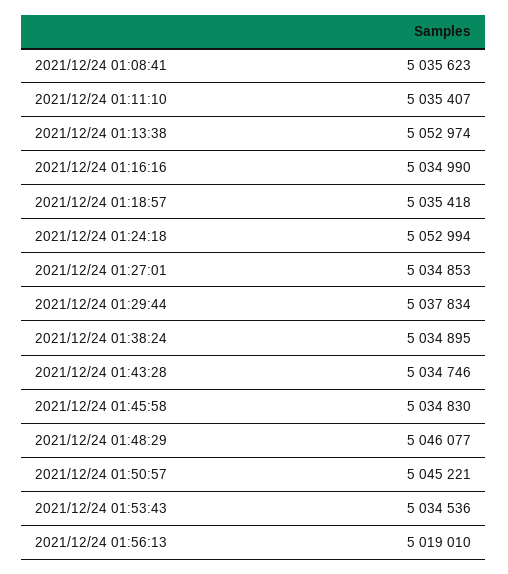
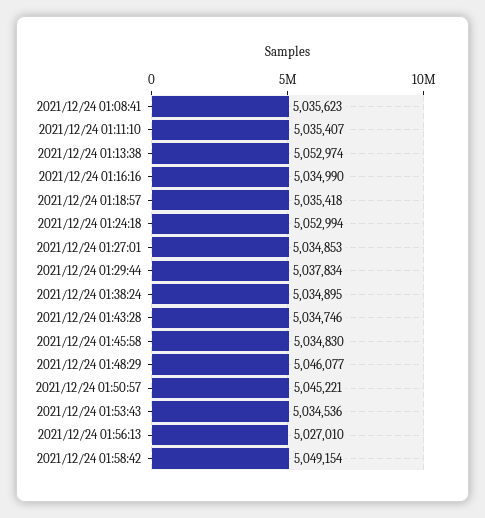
2021/12/24 01:56:13: 5019010 -> 5027010
2021/12/24 01:58:42: none -> 5049154

